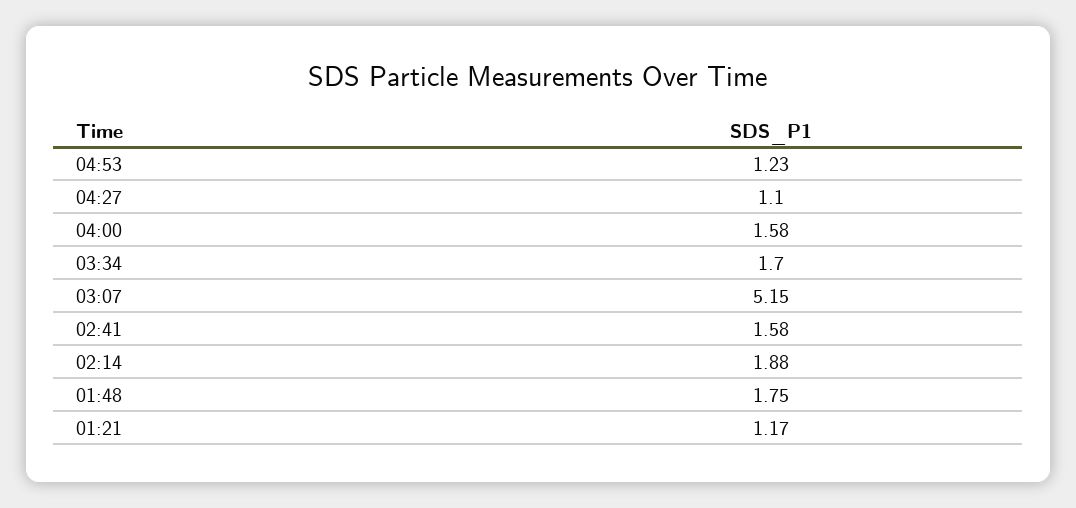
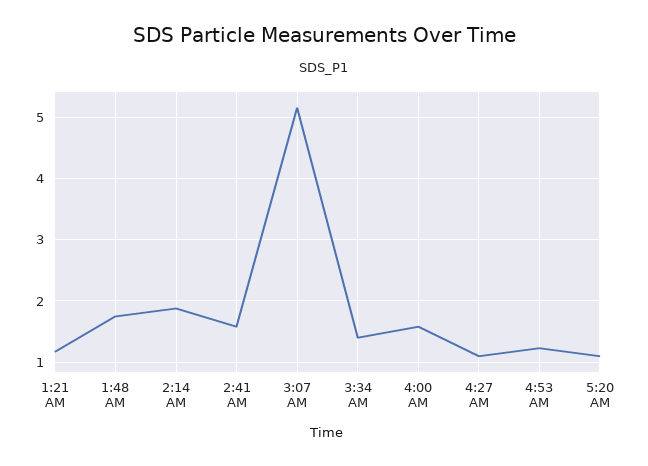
03:34: 1.7 -> 1.4
5:20 AM: none -> 1.1

